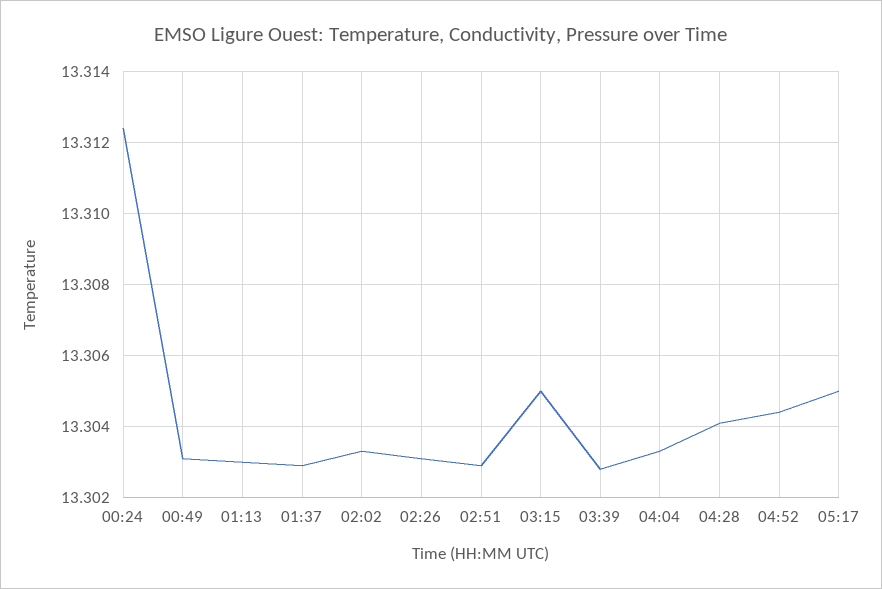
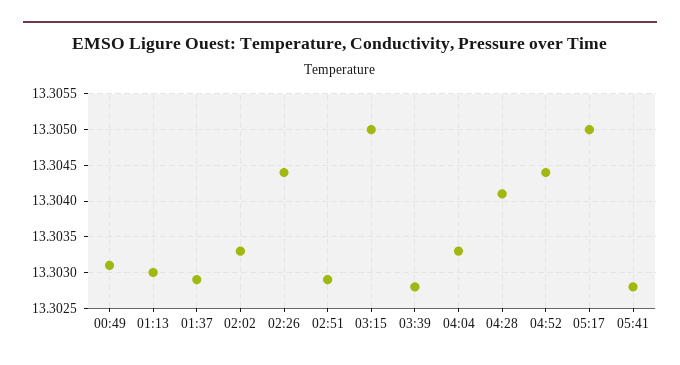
00:24: 13.3125 -> none
02:26: 13.303 -> 13.3044
05:41: none -> 13.3028

